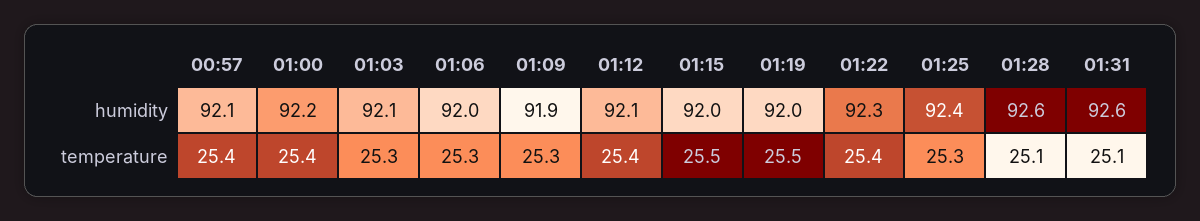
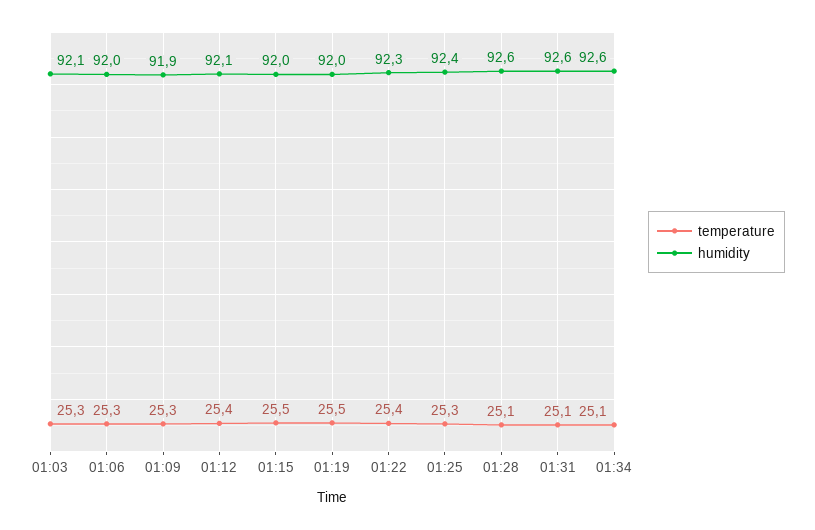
humidity, 00:57: 92.1 -> none
humidity, 01:00: 92.2 -> none
temperature, 00:57: 25.4 -> none
temperature, 01:00: 25.4 -> none
temperature, 01:34: none -> 25.1
humidity, 01:34: none -> 92.6

